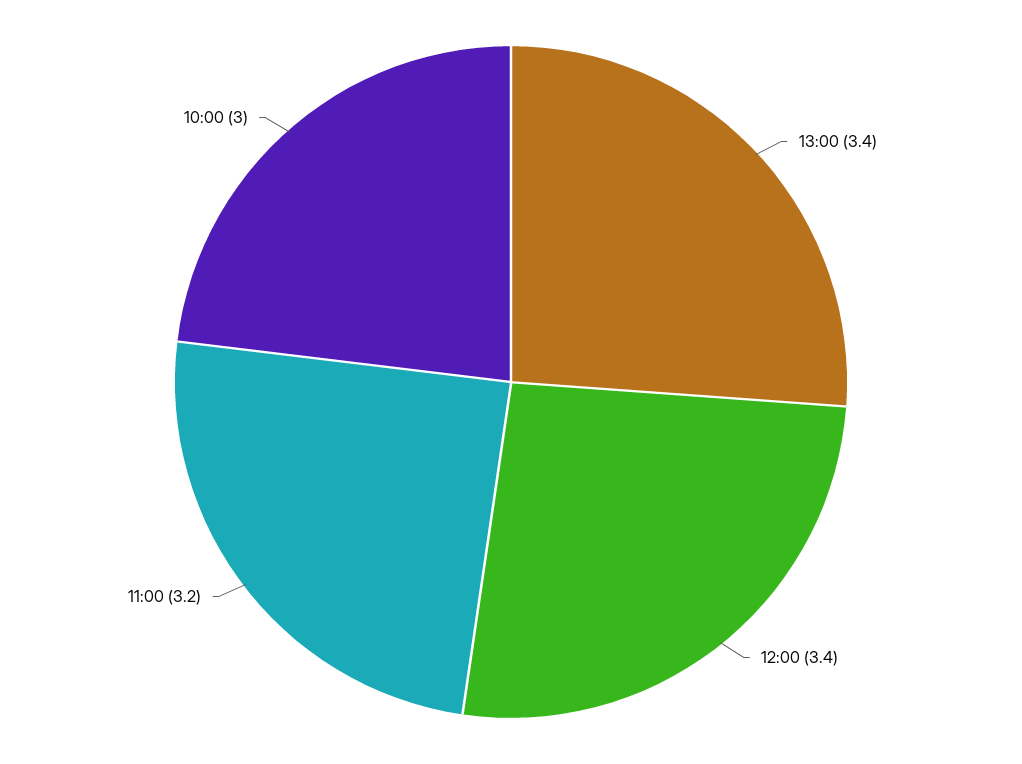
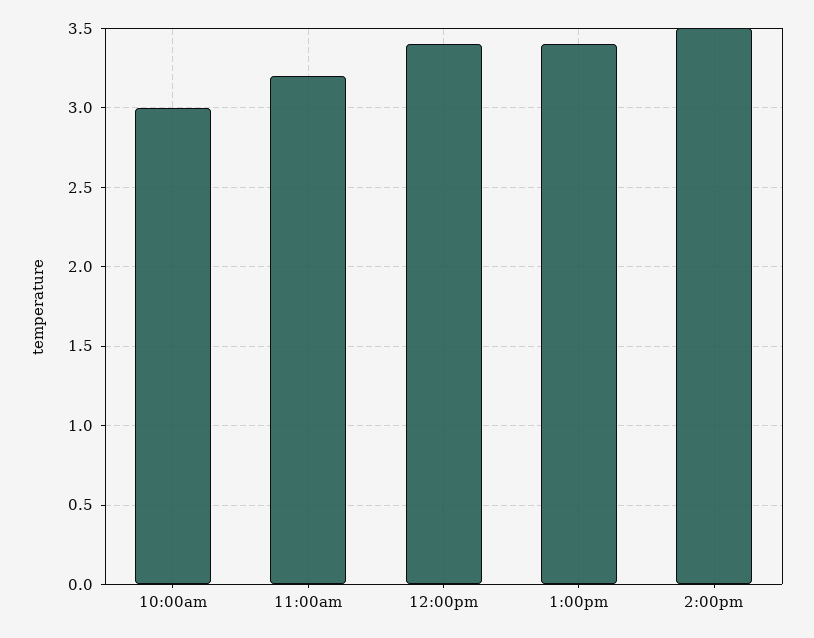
2:00pm: none -> 3.5

